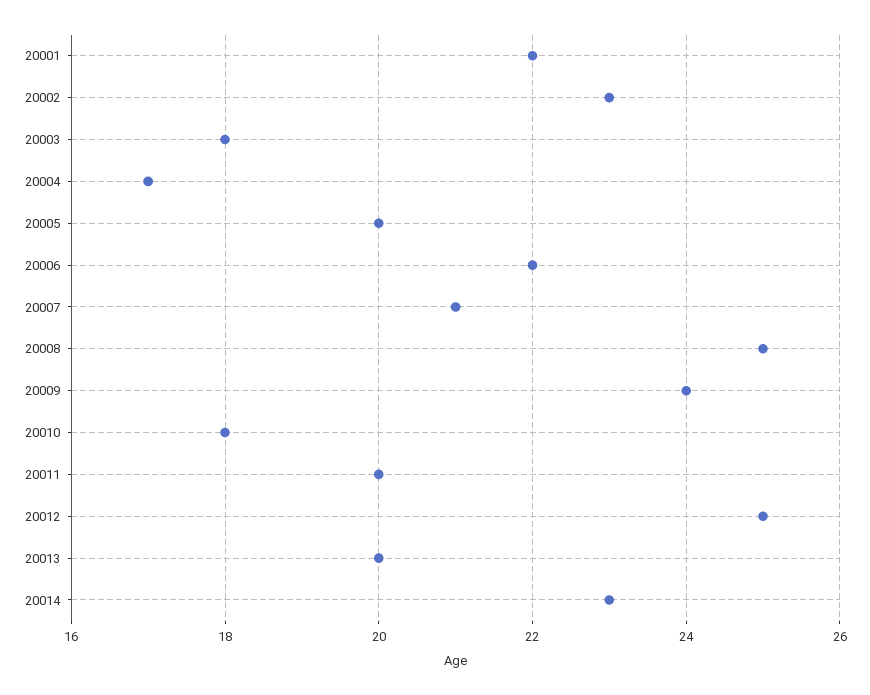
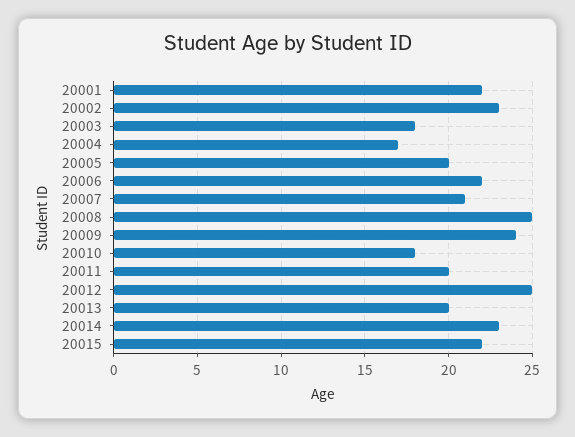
20015: none -> 22

